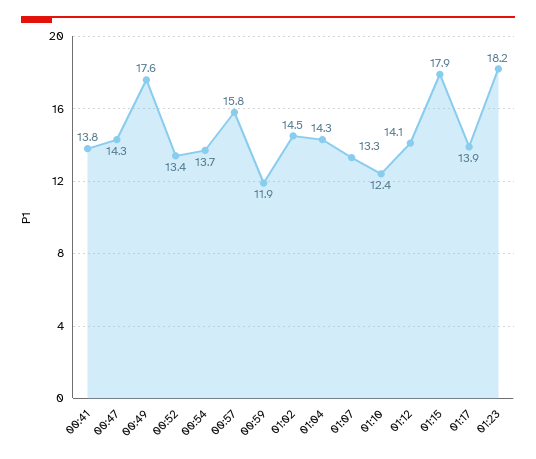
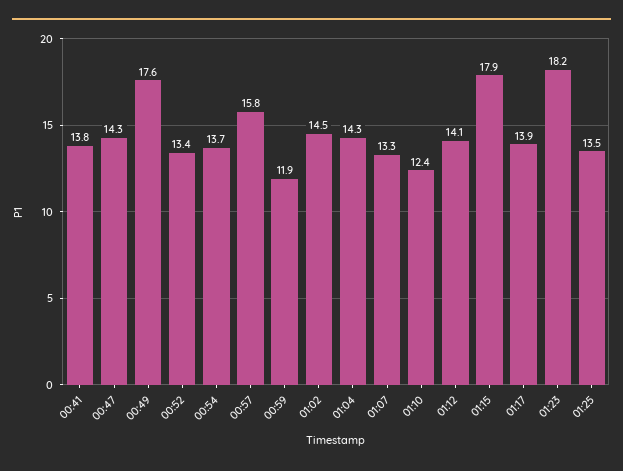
01:25: none -> 13.5

